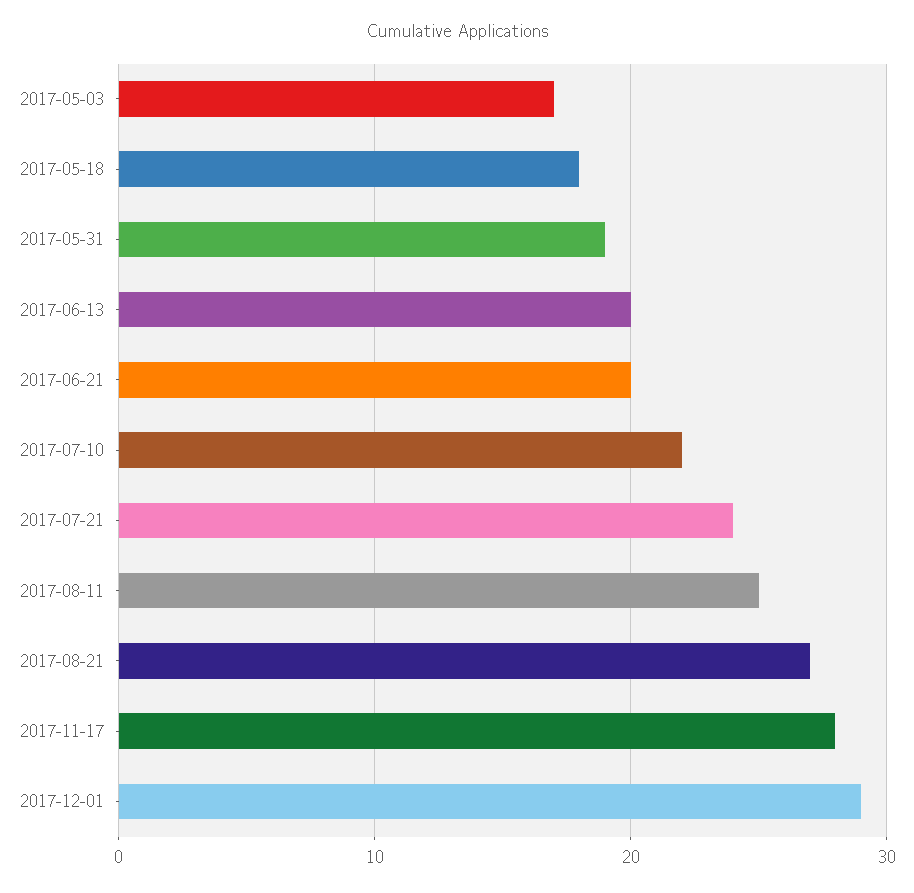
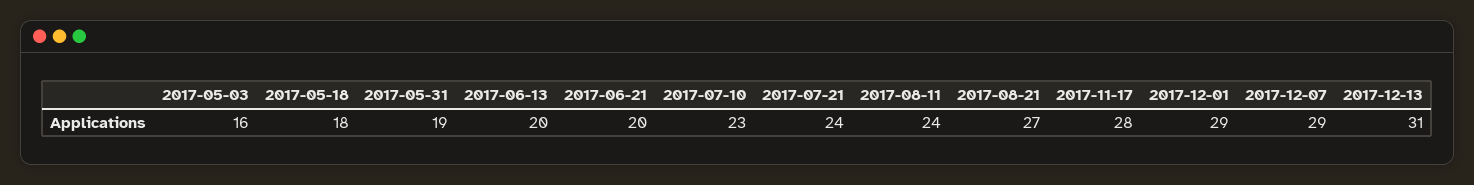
2017-05-03: 17 -> 16
2017-07-10: 22 -> 23
2017-08-11: 25 -> 24
2017-12-07: none -> 29
2017-12-13: none -> 31

